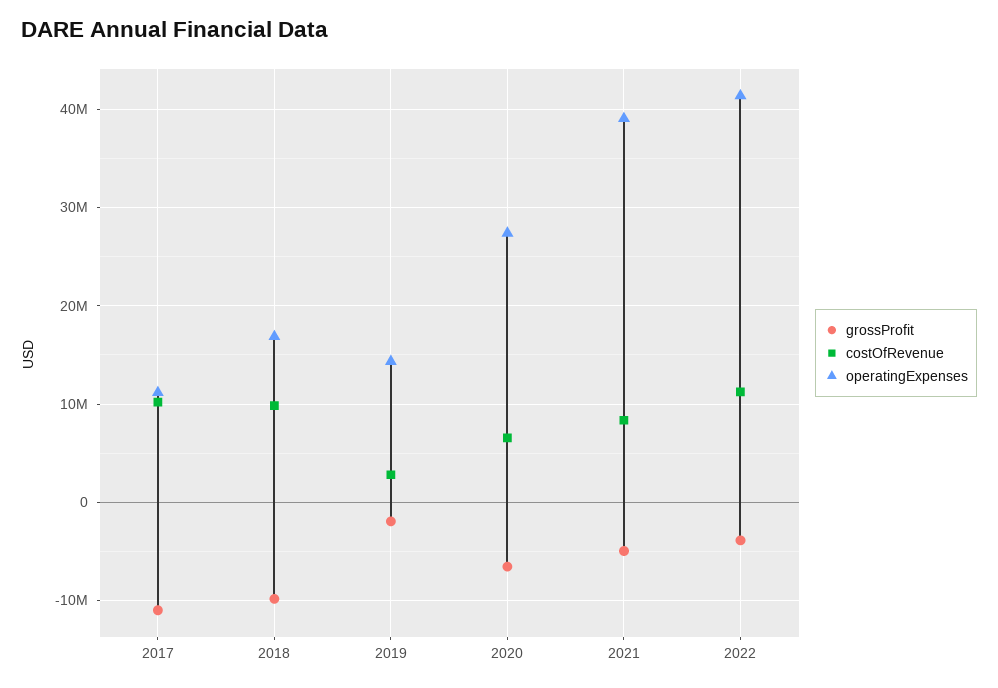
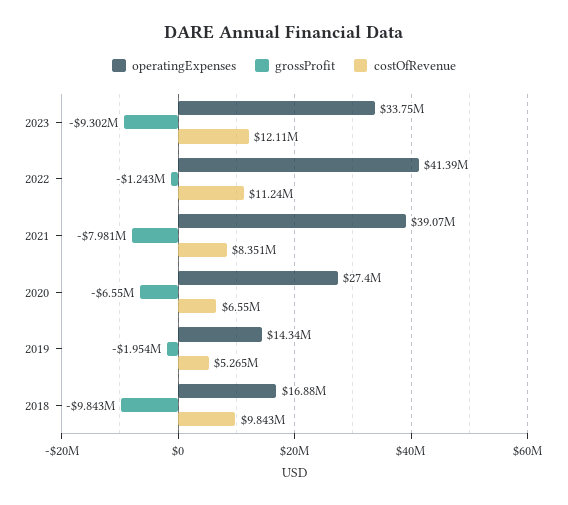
grossProfit, 2017: -11000000 -> none
costOfRevenue, 2017: 10000000 -> none
operatingExpenses, 2017: 11000000 -> none
costOfRevenue, 2019: 3000000 -> 5265000
grossProfit, 2021: -5000000 -> -7981000
grossProfit, 2022: -4000000 -> -1243000
operatingExpenses, 2023: none -> 33750000
grossProfit, 2023: none -> -9302000
costOfRevenue, 2023: none -> 12110000

